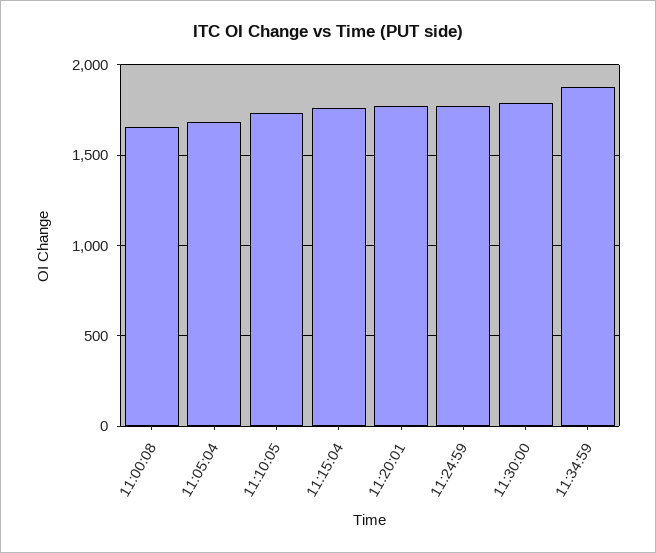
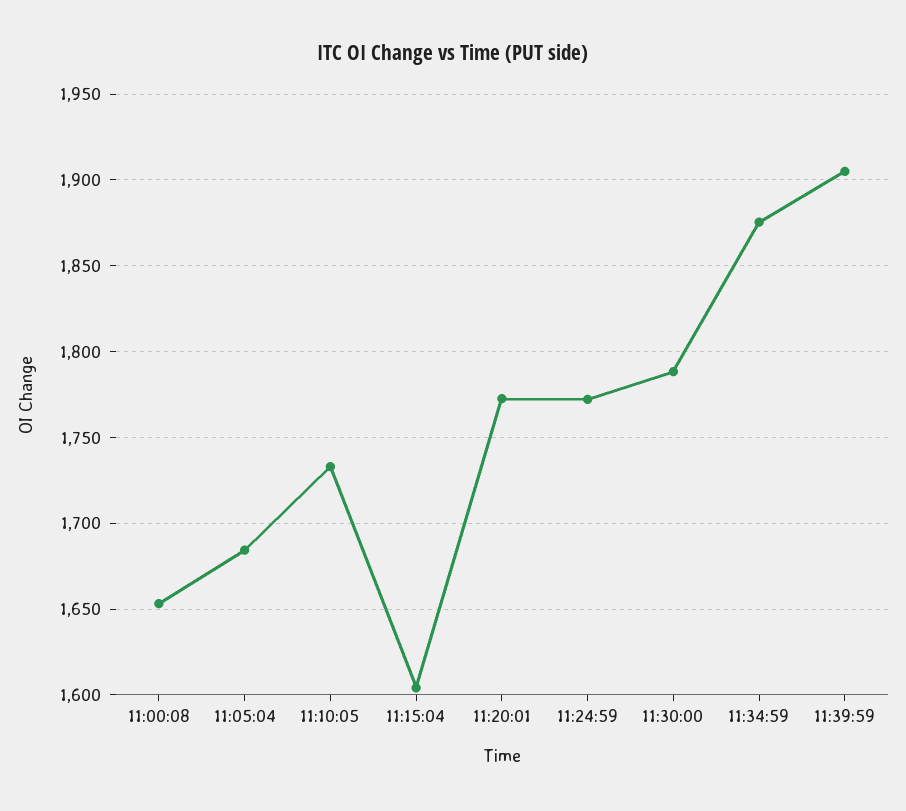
11:15:04: 1750 -> 1605
11:39:59: none -> 1905

